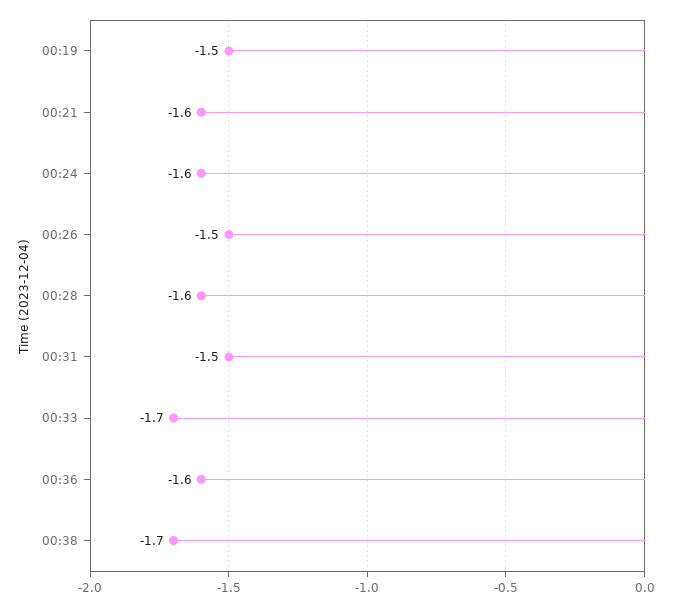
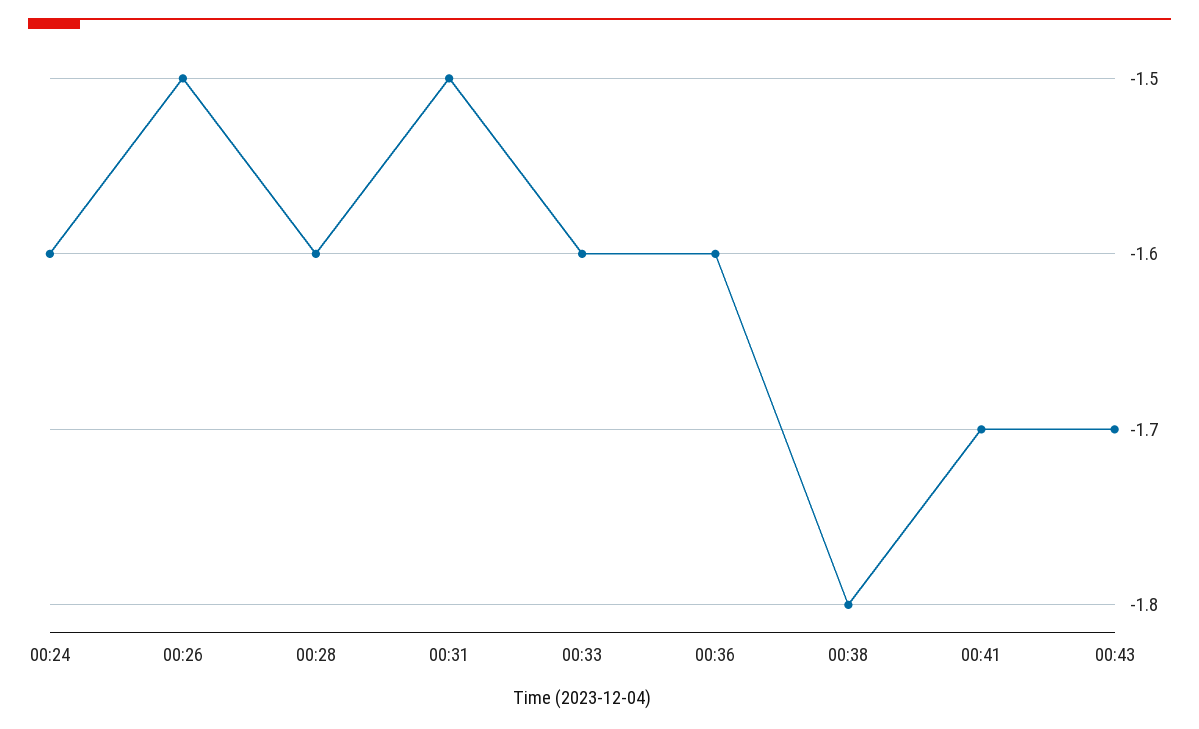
00:19: -1.5 -> none
00:21: -1.6 -> none
00:33: -1.7 -> -1.6
00:38: -1.7 -> -1.8
00:41: none -> -1.7
00:43: none -> -1.7

